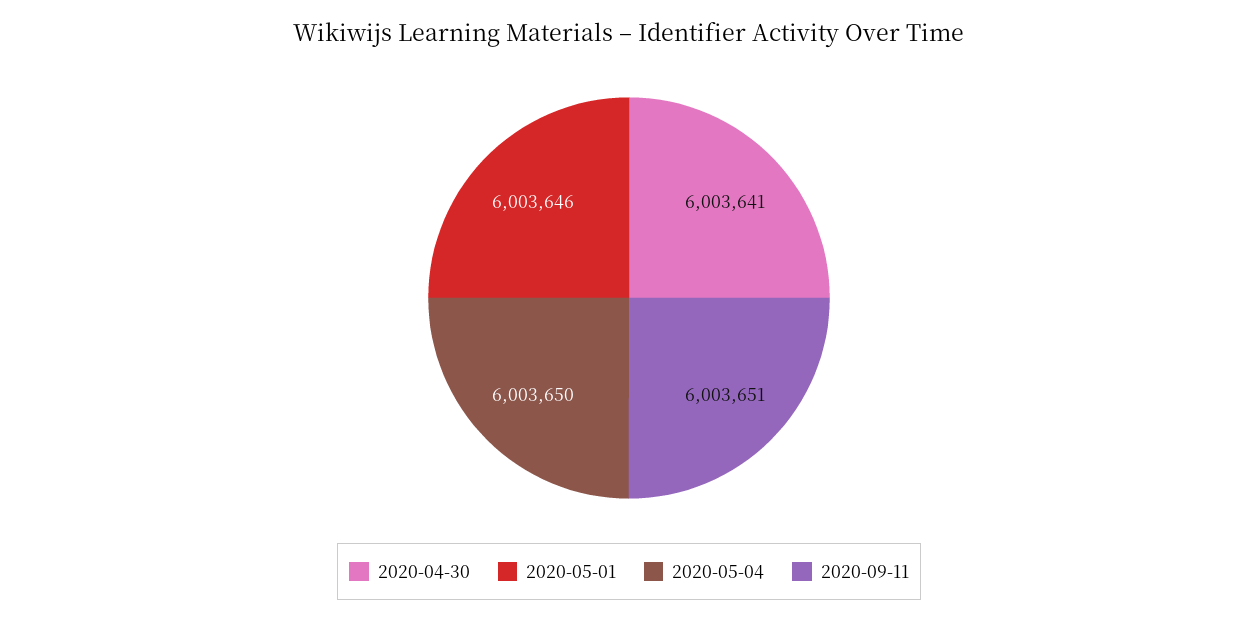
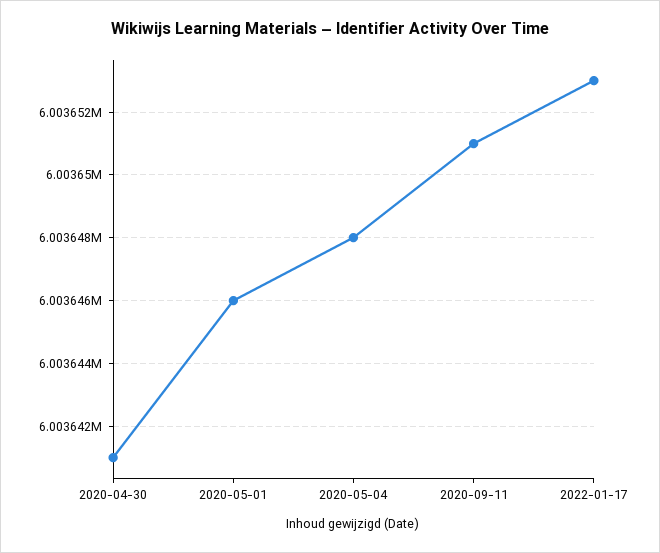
2020-05-04: 6003650 -> 6003648
2022-01-17: none -> 6003653

